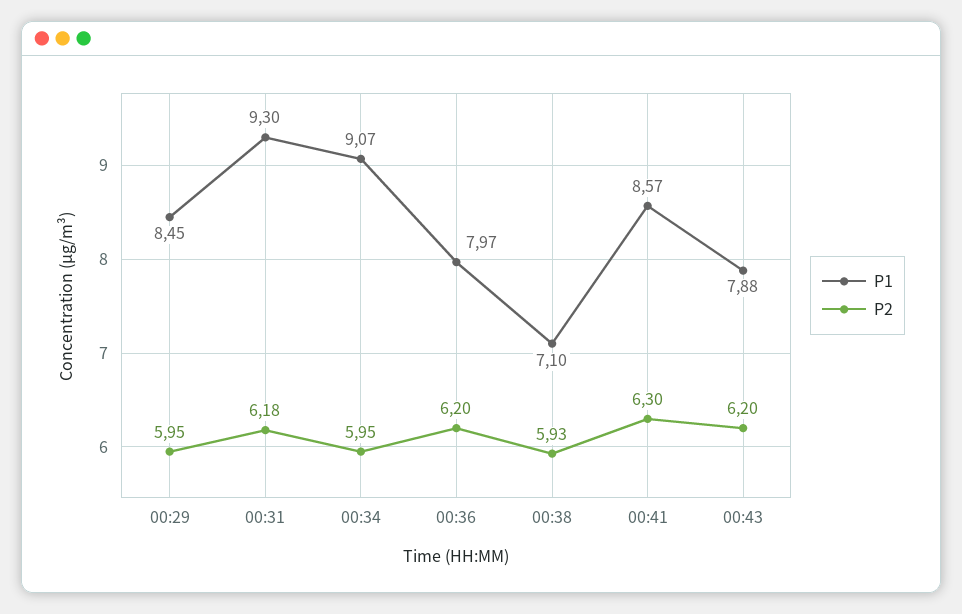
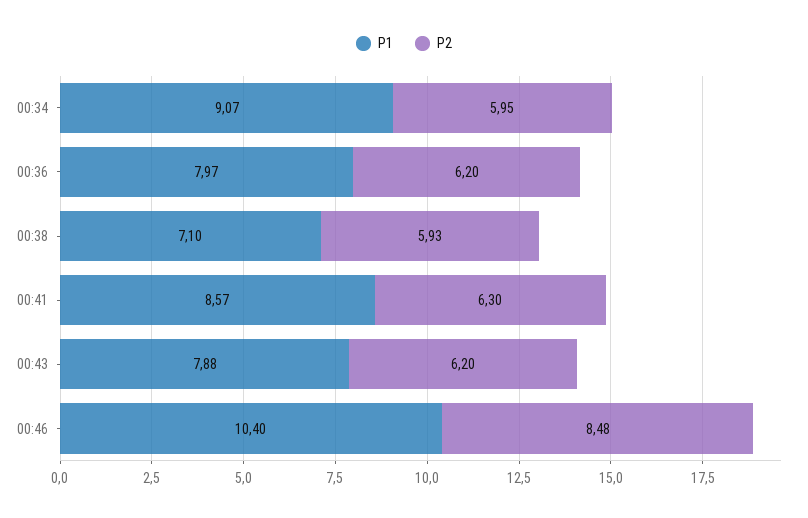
P1, 00:29: 8.45 -> none
P2, 00:29: 5.95 -> none
P1, 00:31: 9.3 -> none
P2, 00:31: 6.18 -> none
P1, 00:46: none -> 10.4
P2, 00:46: none -> 8.48

